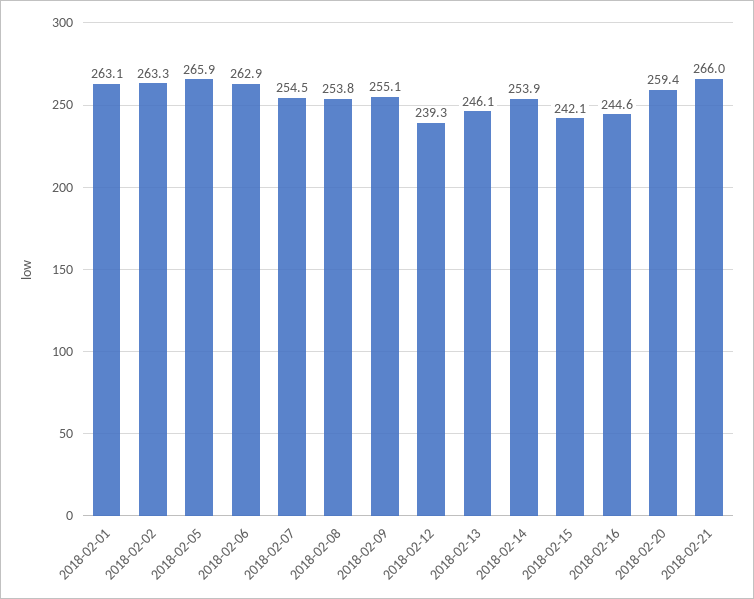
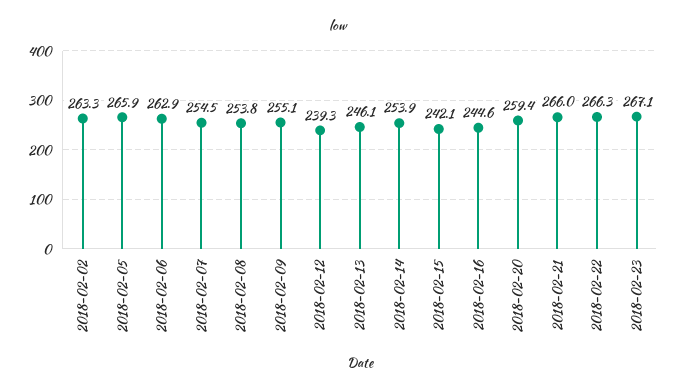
2018-02-01: 263.1 -> none
2018-02-22: none -> 266.3
2018-02-23: none -> 267.1

